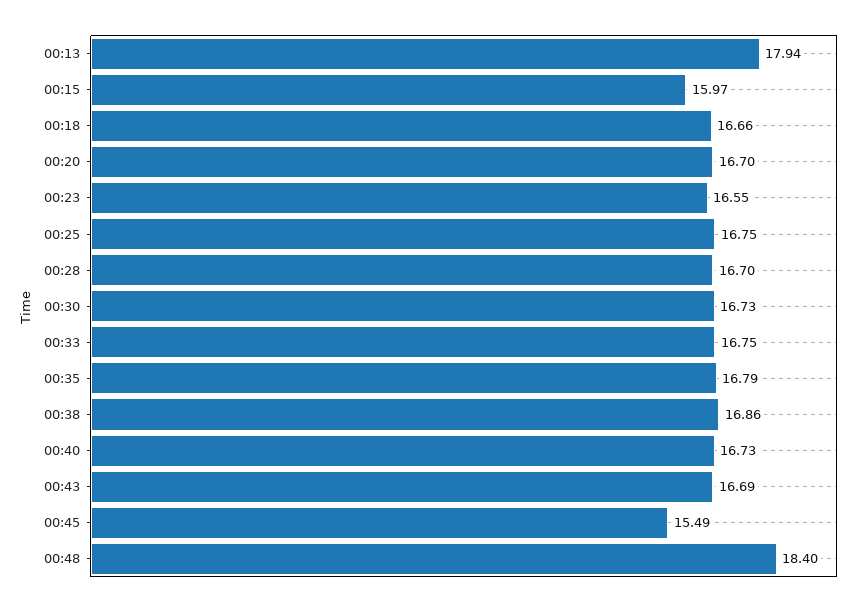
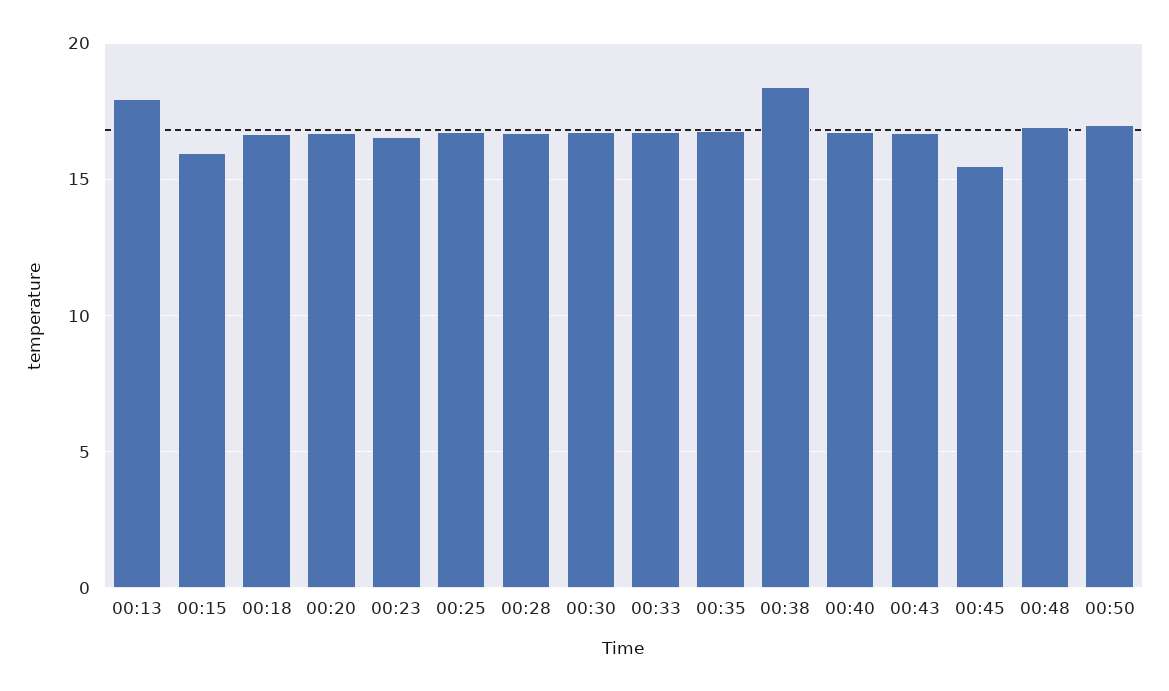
00:38: 16.86 -> 18.5
00:48: 18.4 -> 17
00:50: none -> 17

